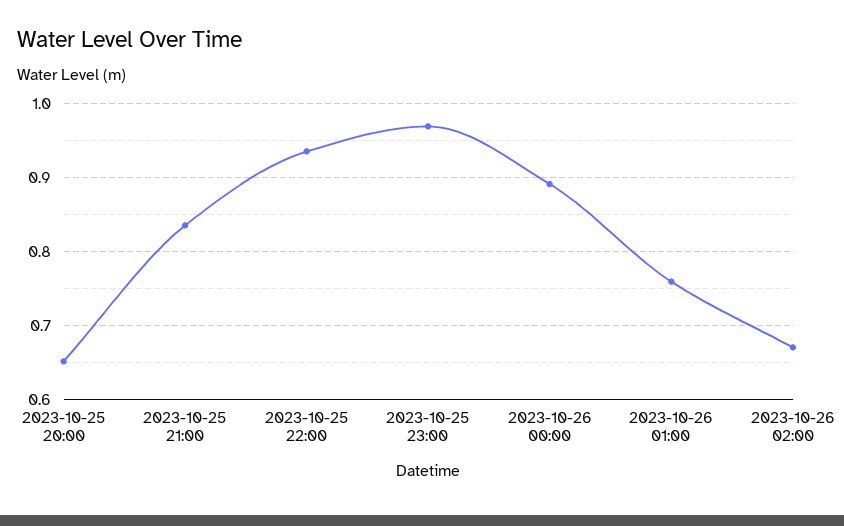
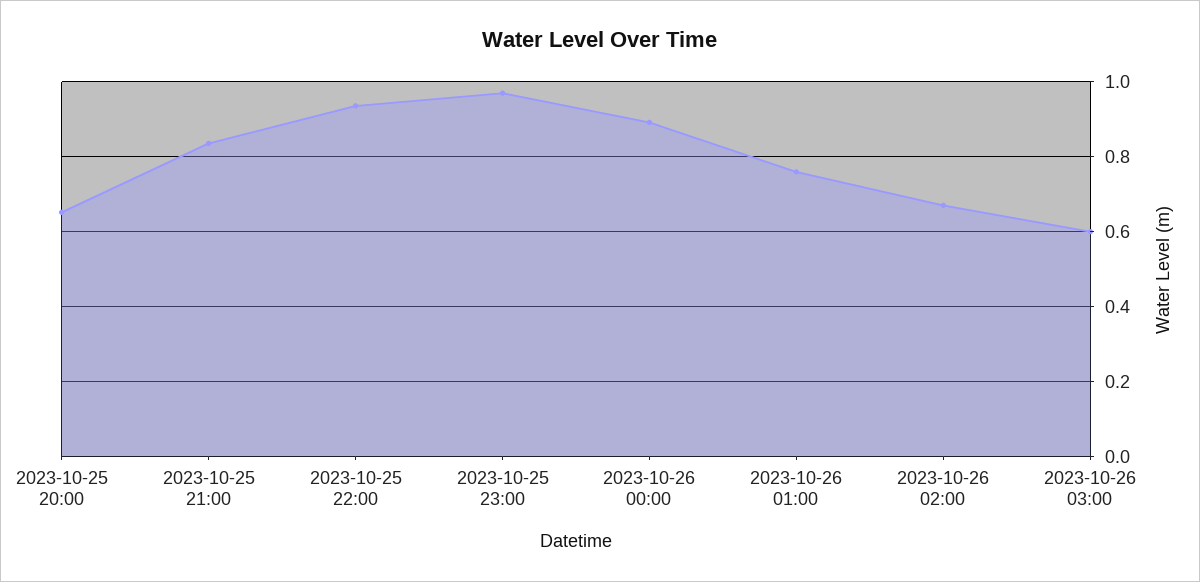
2023-10-26 03:00: none -> 0.6

